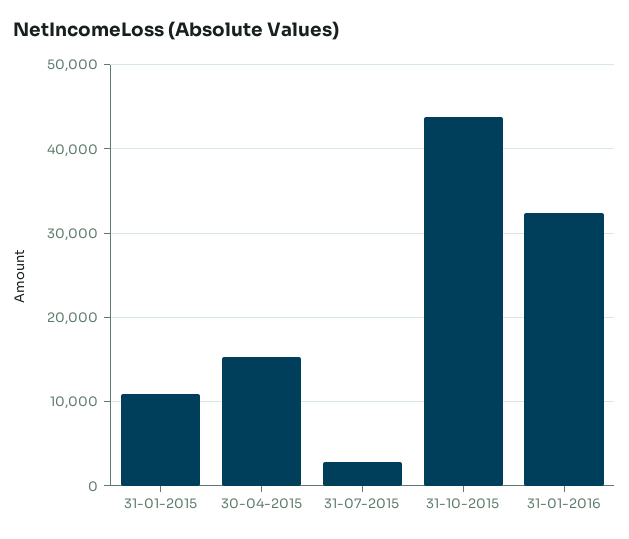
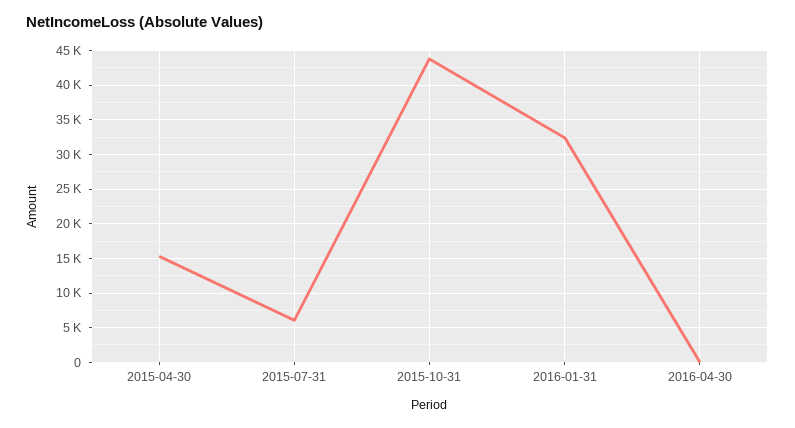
31-01-2015: 11000 -> none
31-07-2015: 3000 -> 6000
2016-04-30: none -> 0

